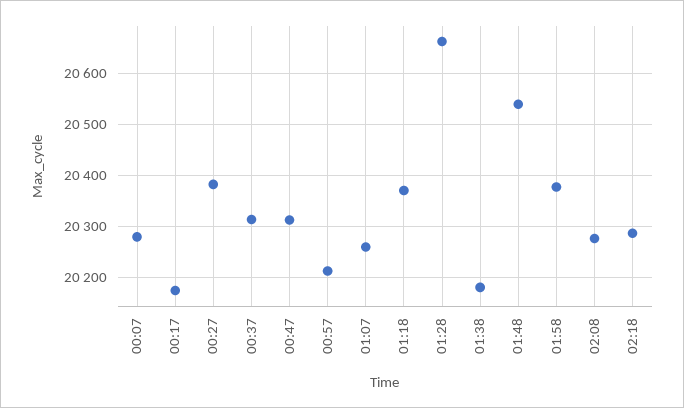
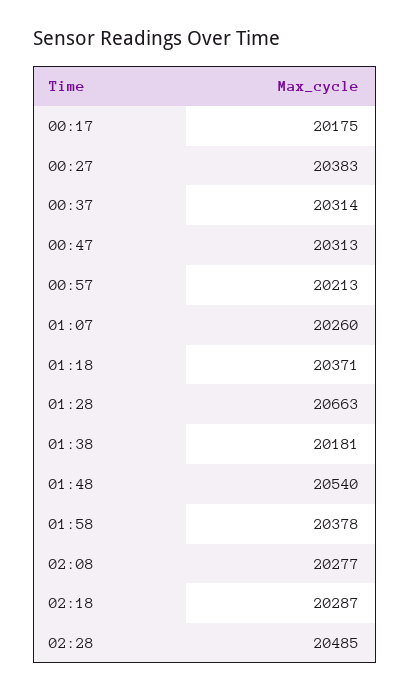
00:07: 20280 -> none
02:28: none -> 20485

